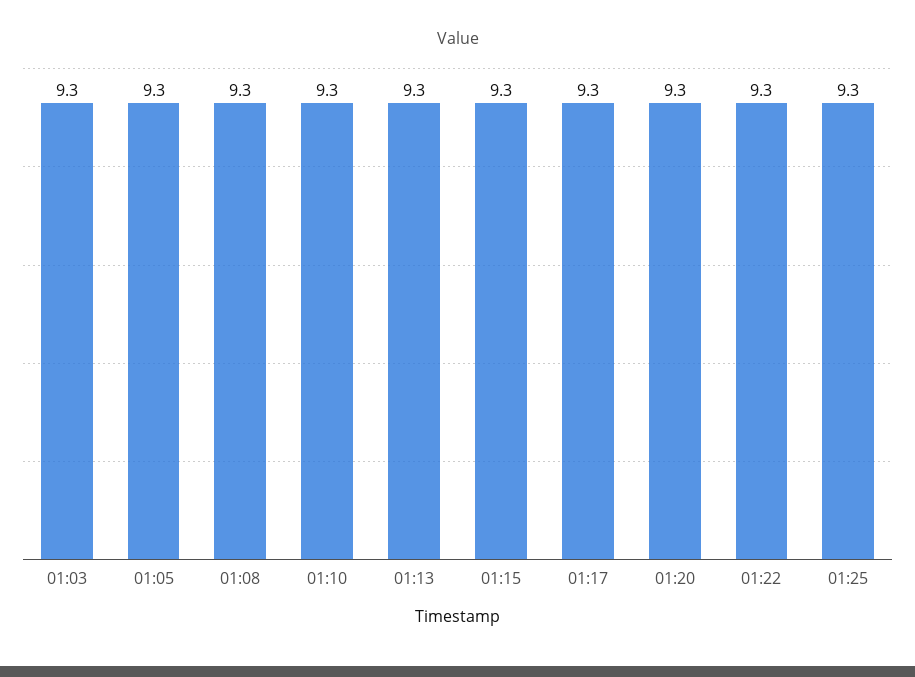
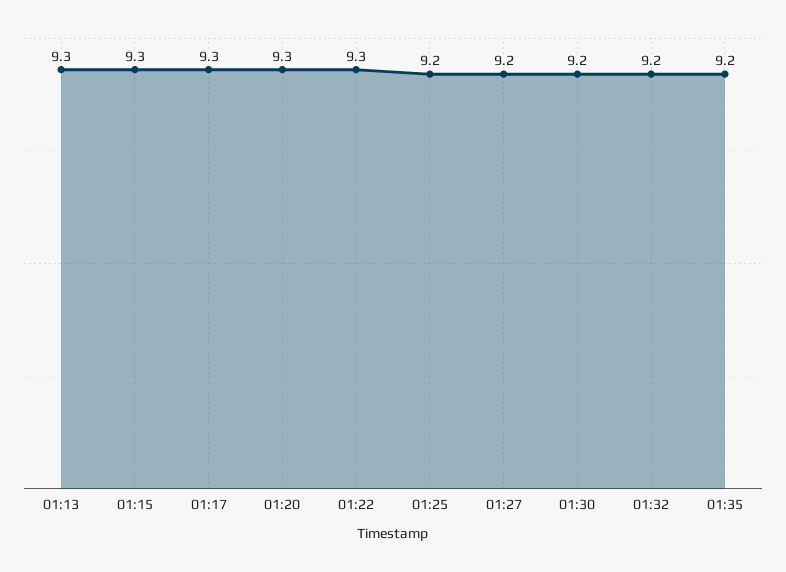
01:03: 9.3 -> none
01:05: 9.3 -> none
01:08: 9.3 -> none
01:10: 9.3 -> none
01:25: 9.3 -> 9.2
01:27: none -> 9.2
01:30: none -> 9.2
01:32: none -> 9.2
01:35: none -> 9.2

